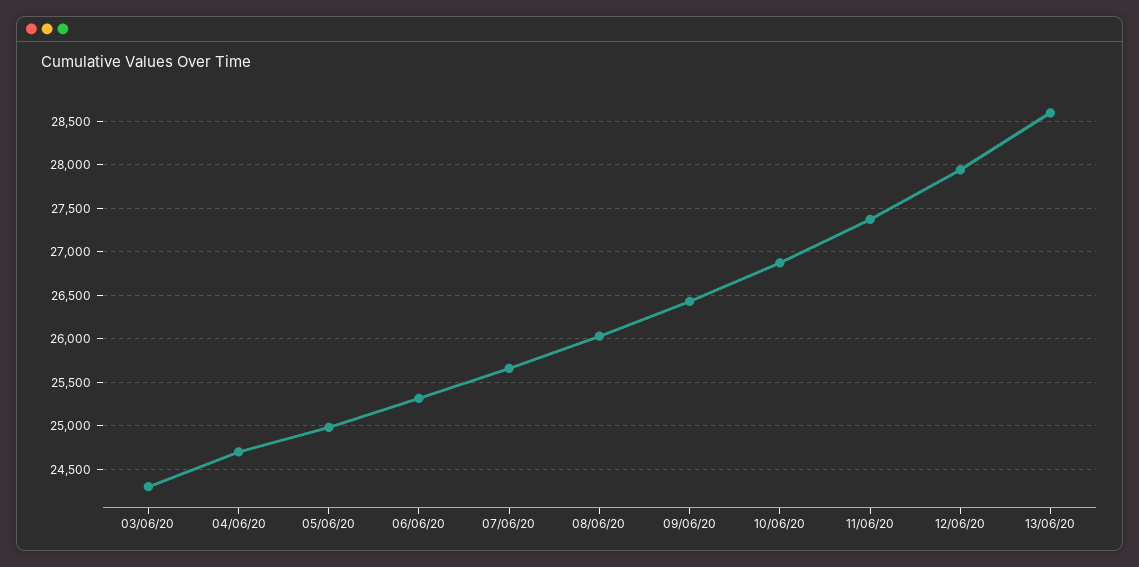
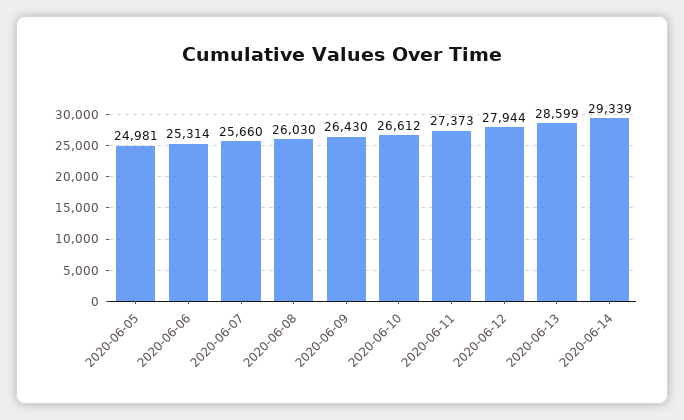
03/06/20: 24300 -> none
04/06/20: 24700 -> none
10/06/20: 26900 -> 26612
2020-06-14: none -> 29339

